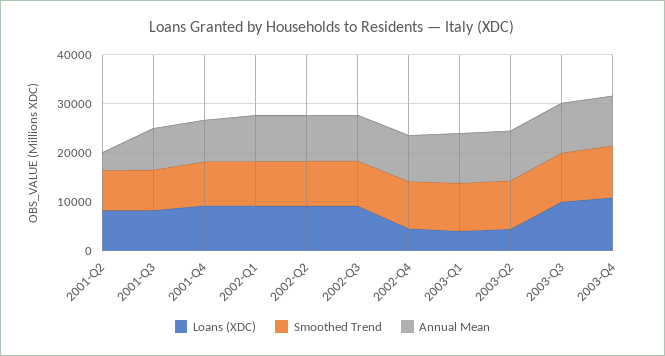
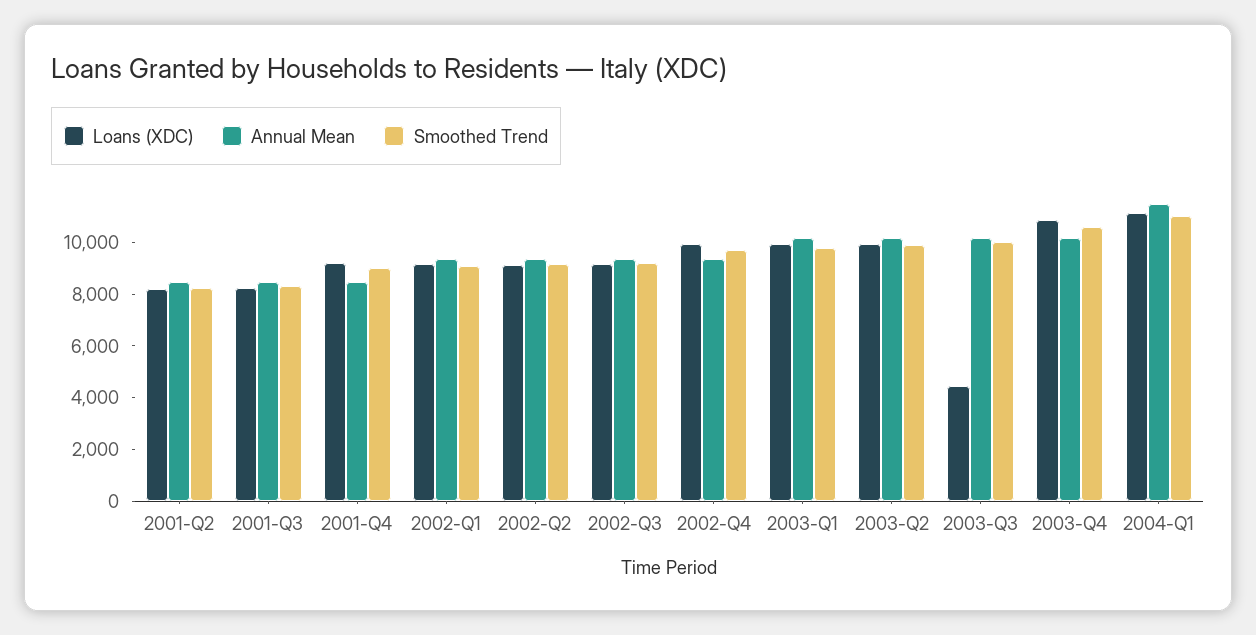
Annual Mean, 2001-Q2: 4000 -> 8500
Loans (XDC), 2002-Q4: 4000 -> 10000
Loans (XDC), 2003-Q1: 4000 -> 10000
Loans (XDC), 2003-Q2: 4000 -> 10000
Loans (XDC), 2003-Q3: 10000 -> 4500
Loans (XDC), 2004-Q1: none -> 11000
Annual Mean, 2004-Q1: none -> 11500
Smoothed Trend, 2004-Q1: none -> 11000

